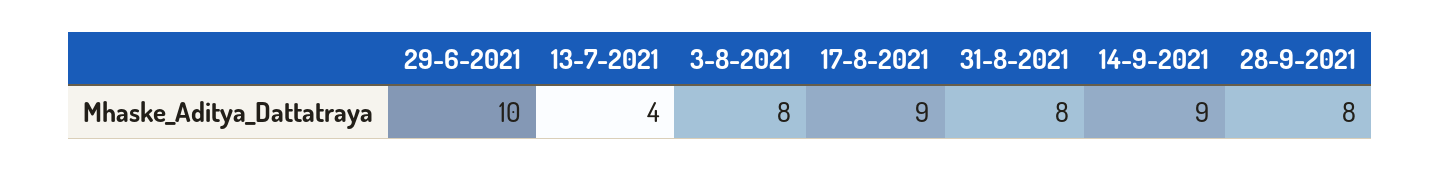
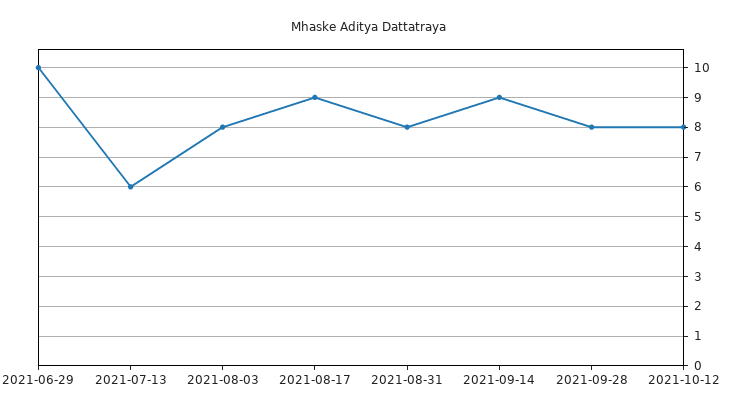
13-7-2021: 4 -> 6
2021-10-12: none -> 8

